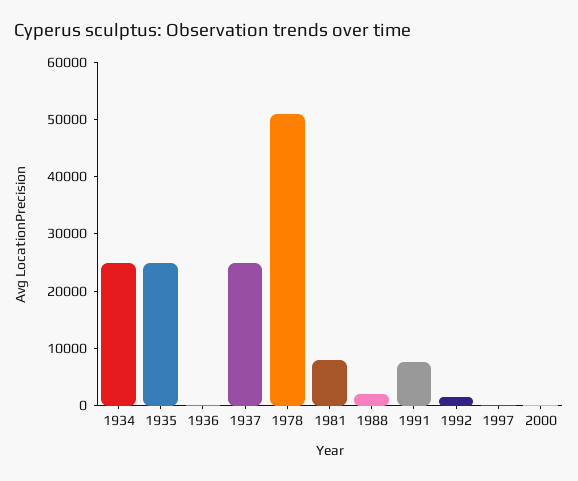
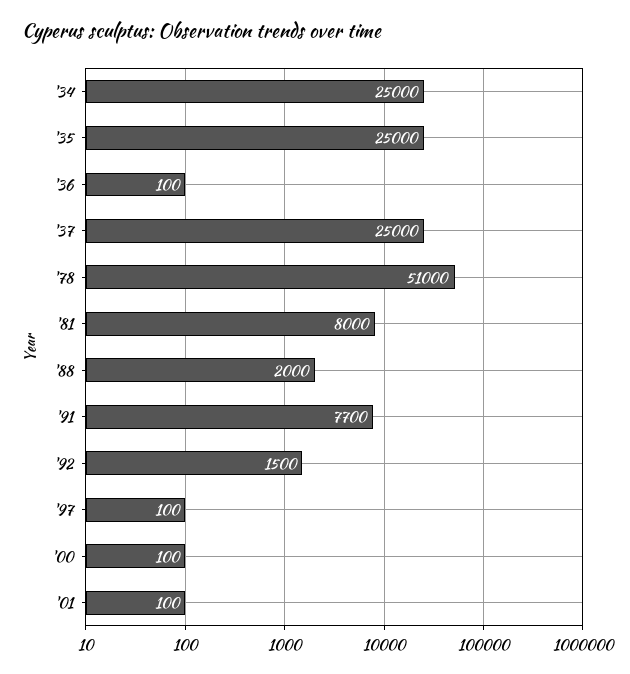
'01: none -> 100

